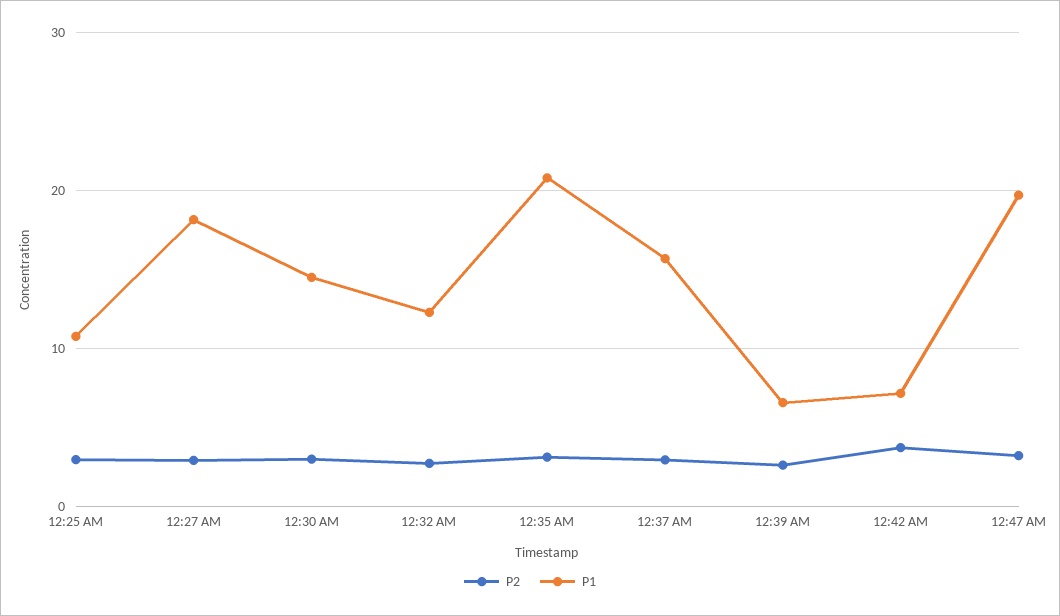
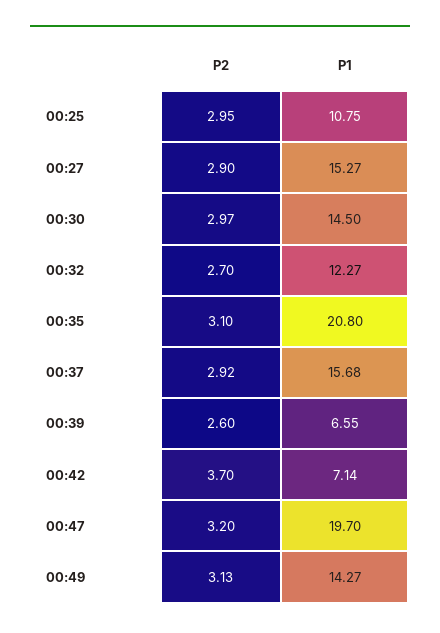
P1, 12:27 AM: 18 -> 15.27
P2, 00:49: none -> 3.13
P1, 00:49: none -> 14.27

